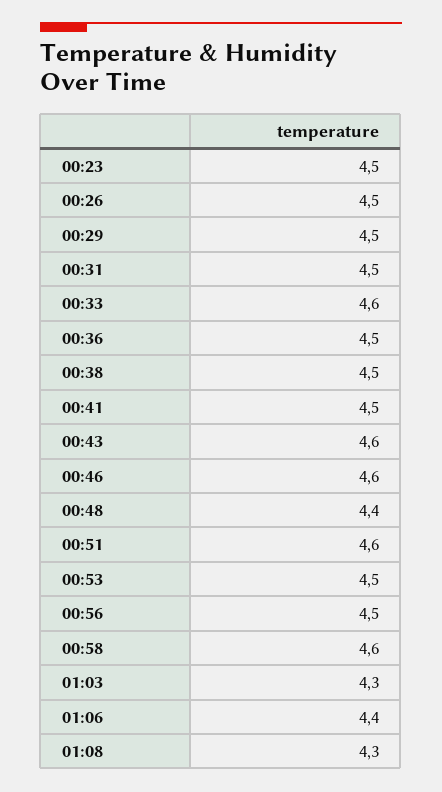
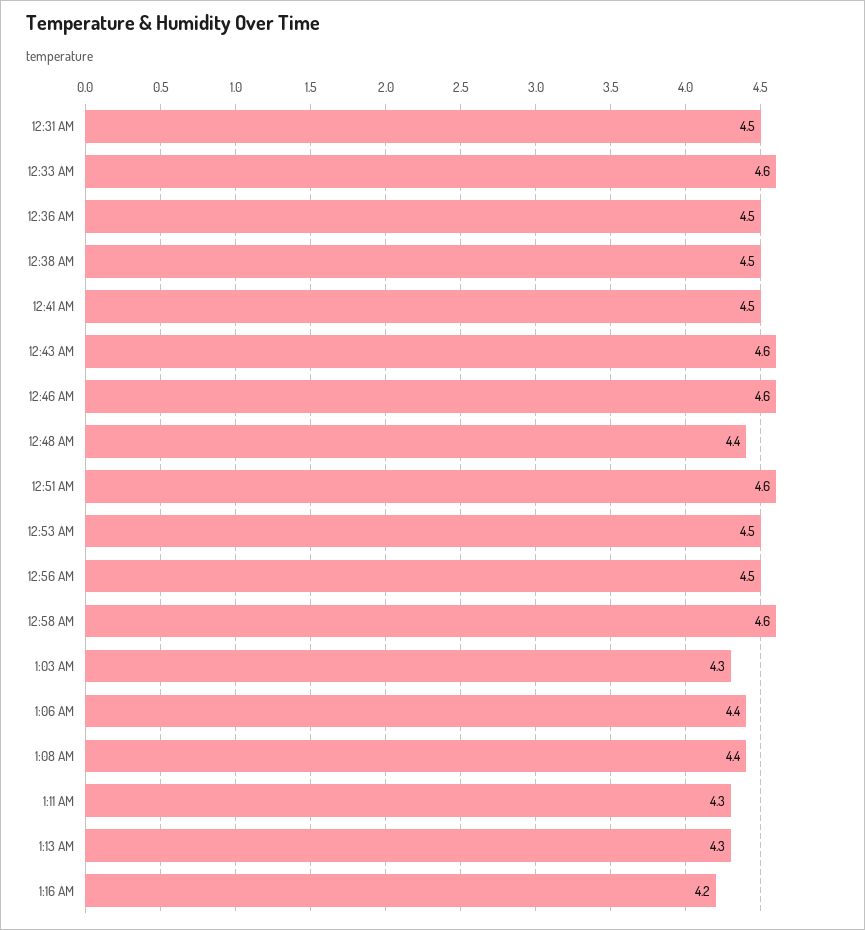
00:23: 4.5 -> none
00:26: 4.5 -> none
00:29: 4.5 -> none
01:08: 4.3 -> 4.4
1:11 AM: none -> 4.3
1:13 AM: none -> 4.3
1:16 AM: none -> 4.2

